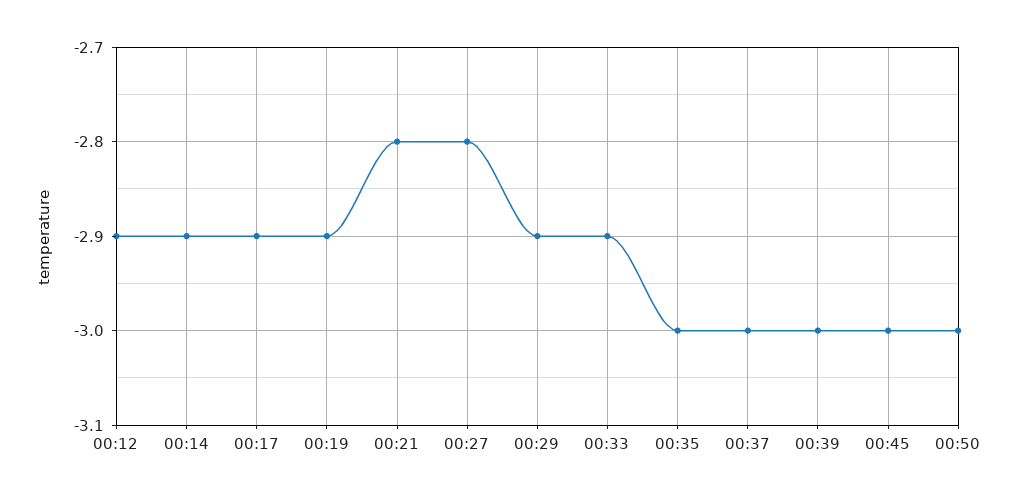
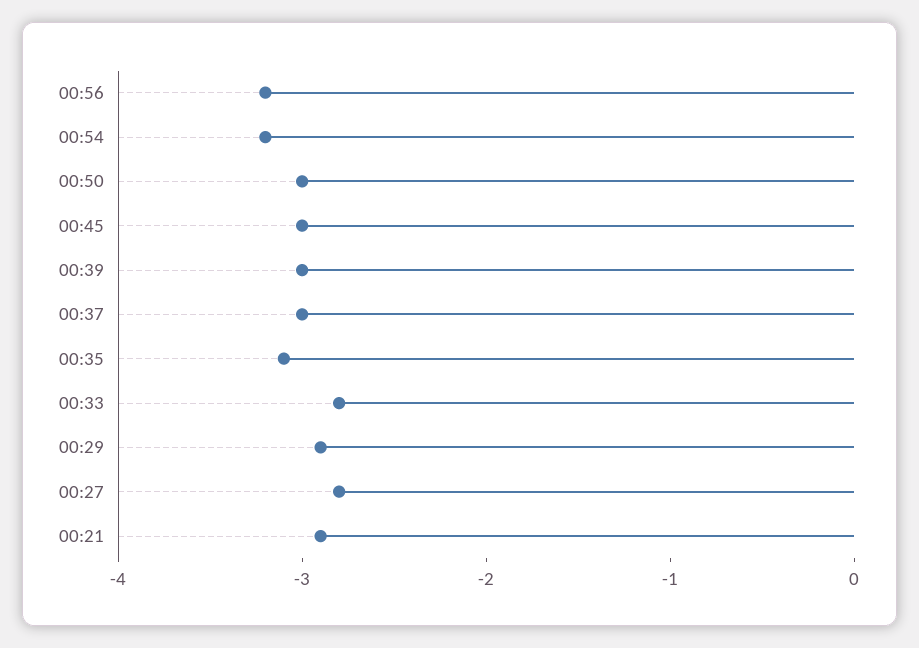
00:12: -2.9 -> none
00:14: -2.9 -> none
00:17: -2.9 -> none
00:19: -2.9 -> none
00:21: -2.8 -> -2.9
00:33: -2.9 -> -2.8
00:35: -3 -> -3.1
00:56: none -> -3.2
00:54: none -> -3.2

